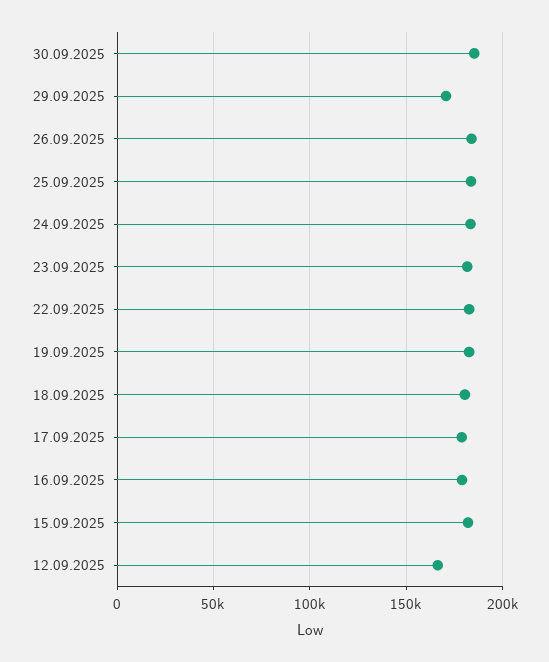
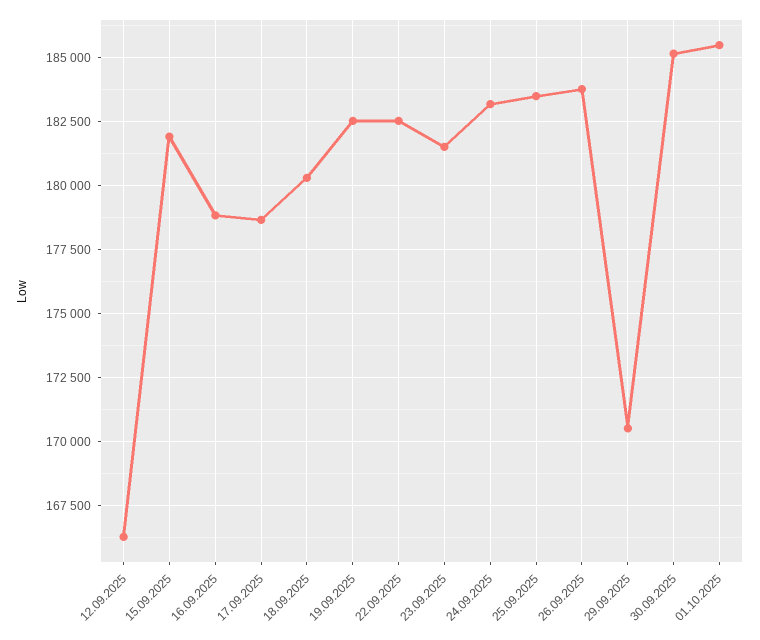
01.10.2025: none -> 185500

